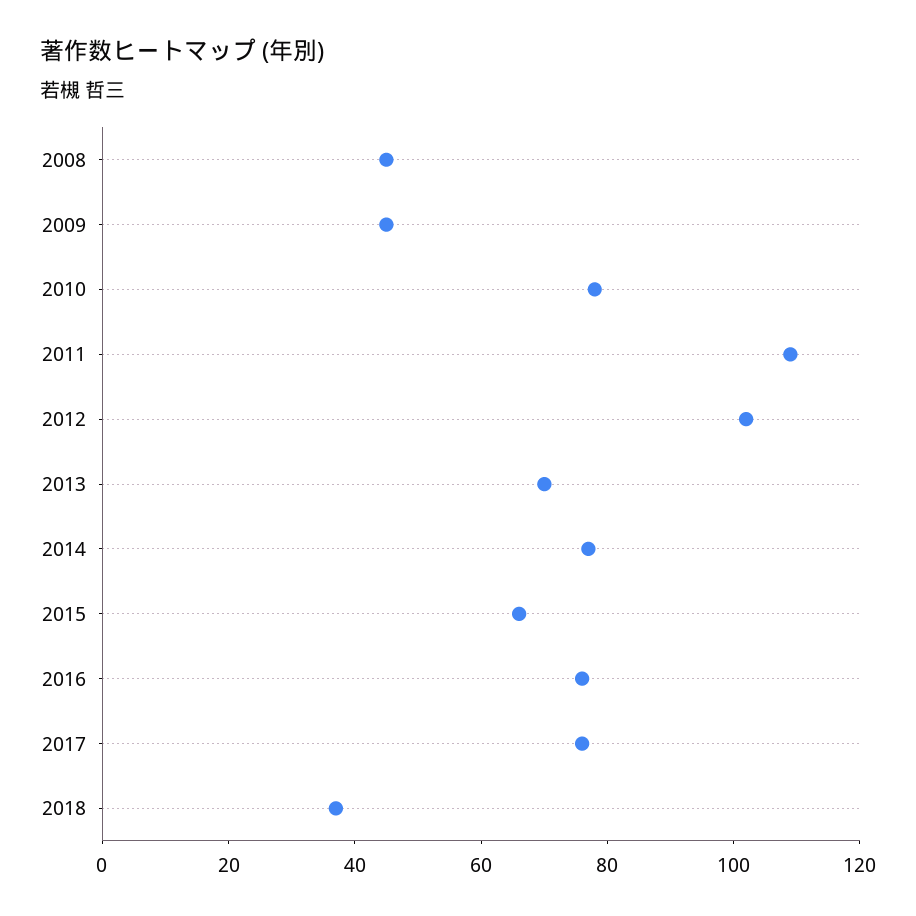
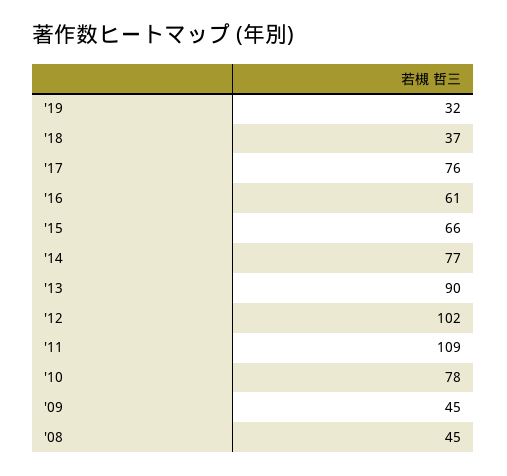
2013: 70 -> 90
2016: 75 -> 61
'19: none -> 32

